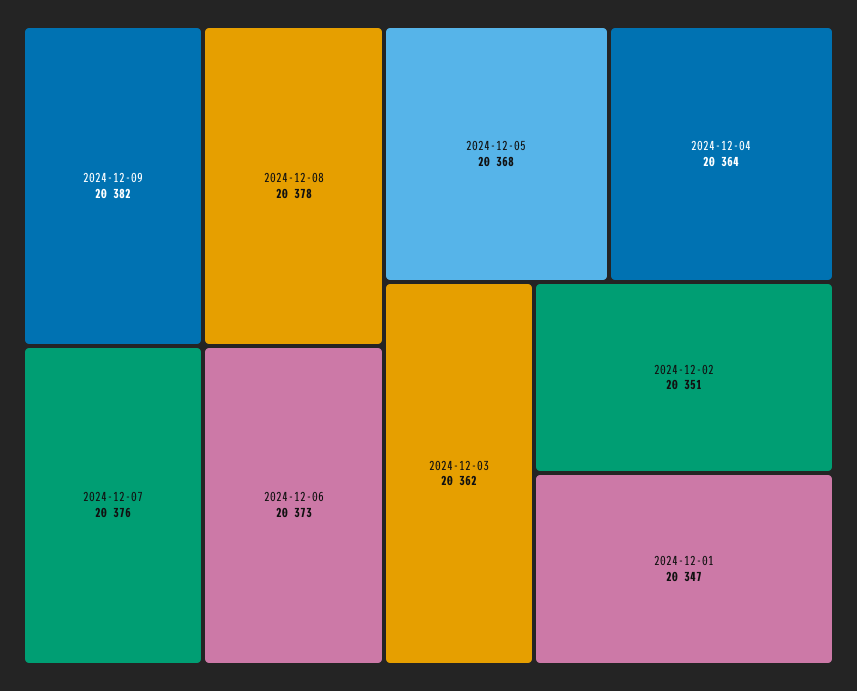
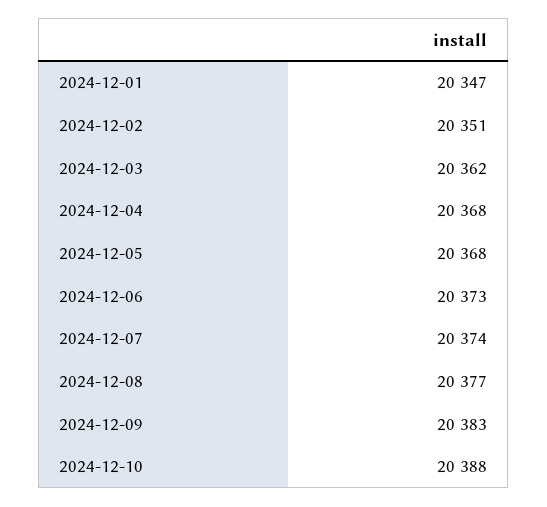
2024-12-09: 20382 -> 20383
2024-12-08: 20378 -> 20377
2024-12-07: 20376 -> 20374
2024-12-04: 20364 -> 20368
2024-12-10: none -> 20388

